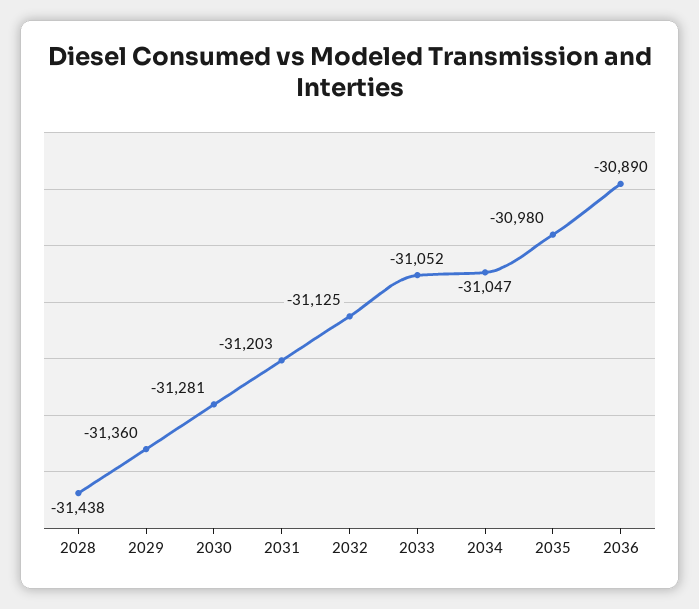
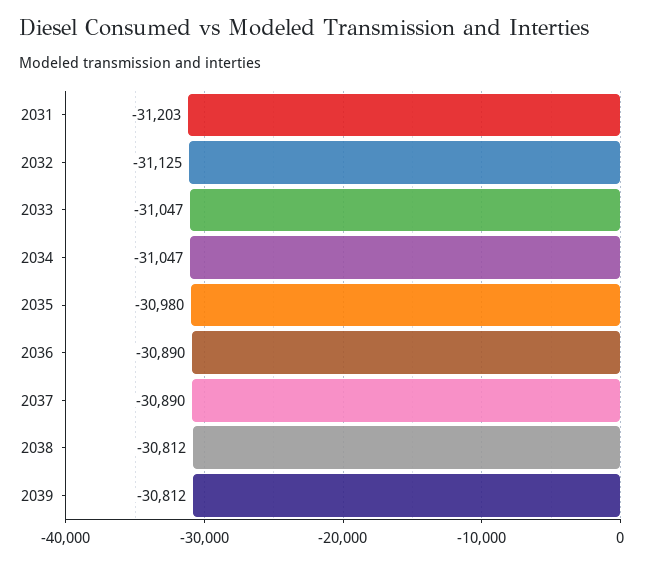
2028: -31438 -> none
2029: -31360 -> none
2030: -31281 -> none
2033: -31052 -> -31047
2037: none -> -30890
2038: none -> -30812
2039: none -> -30812

